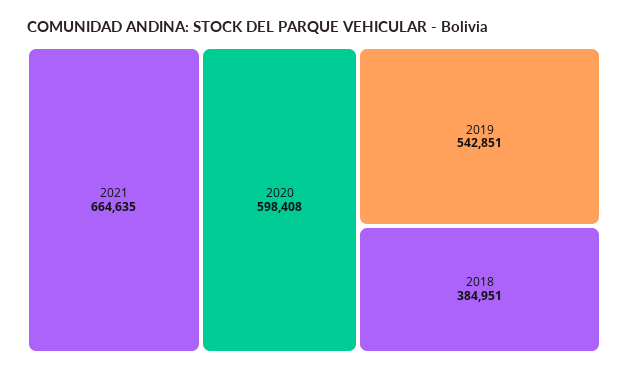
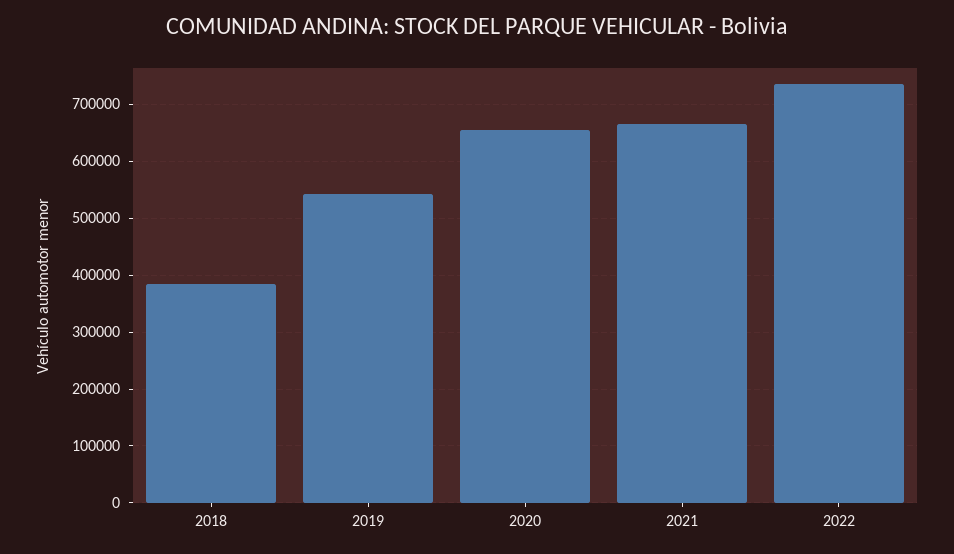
2020: 598408 -> 660000
2022: none -> 740000

